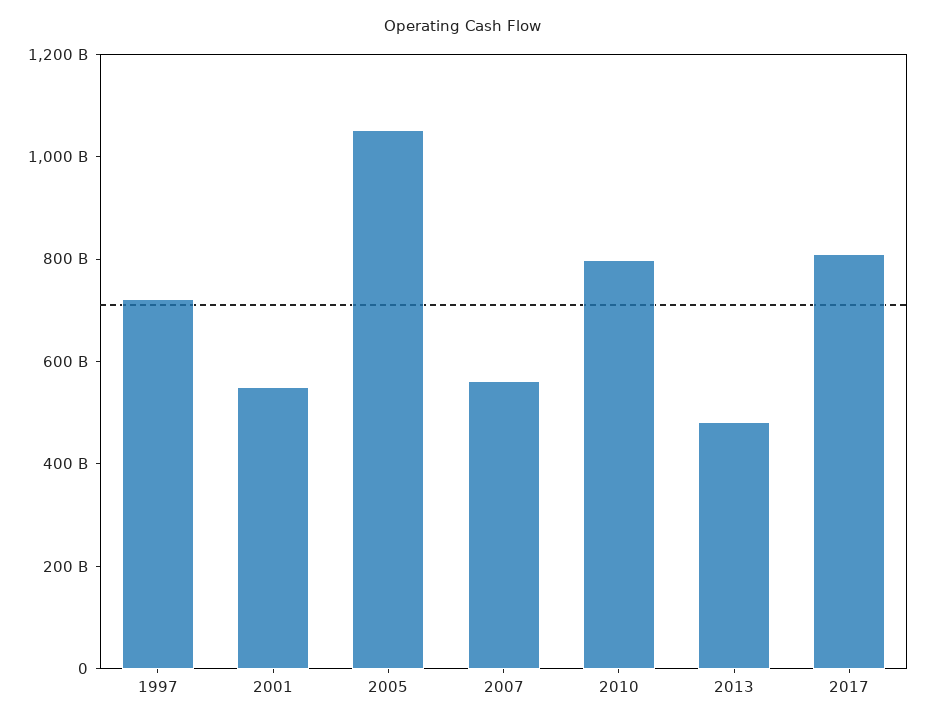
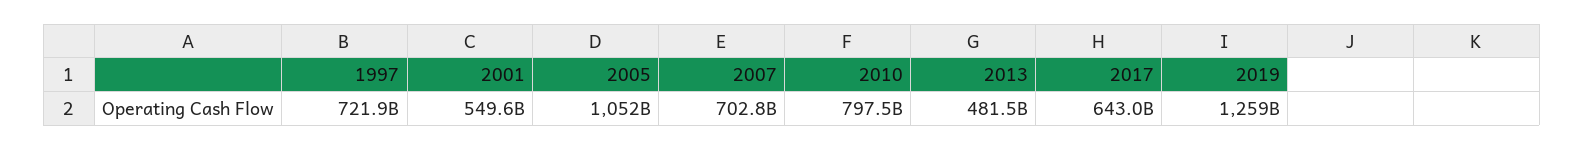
2007: 550000000000 -> 702800000000
2017: 800000000000 -> 643000000000
2019: none -> 1259000000000

